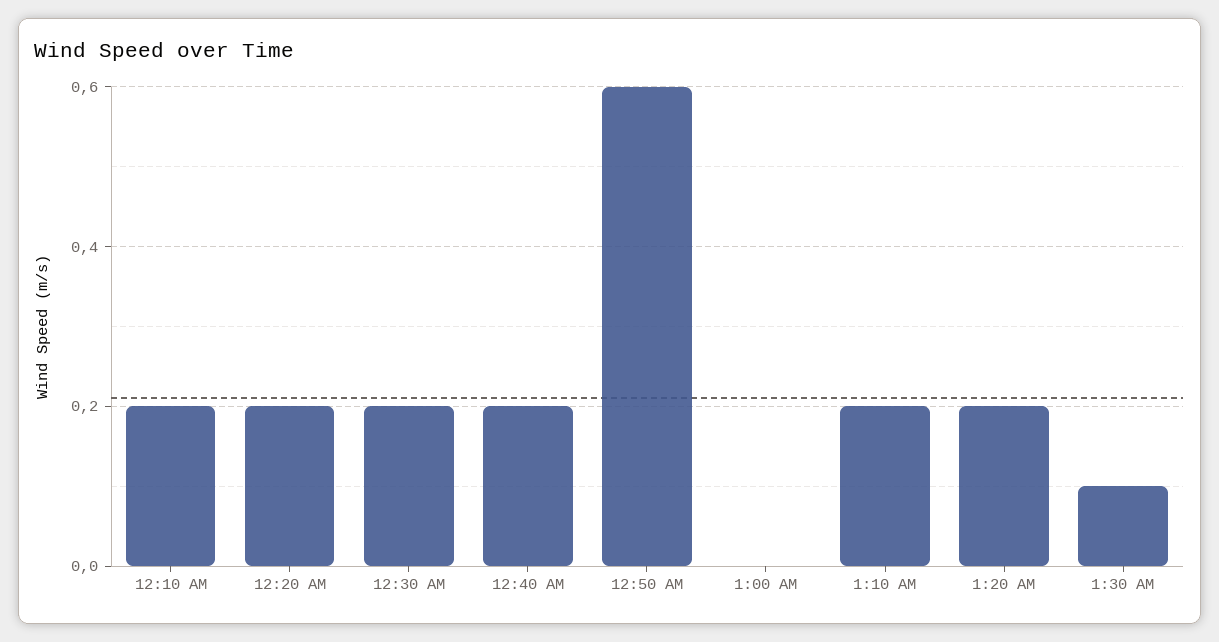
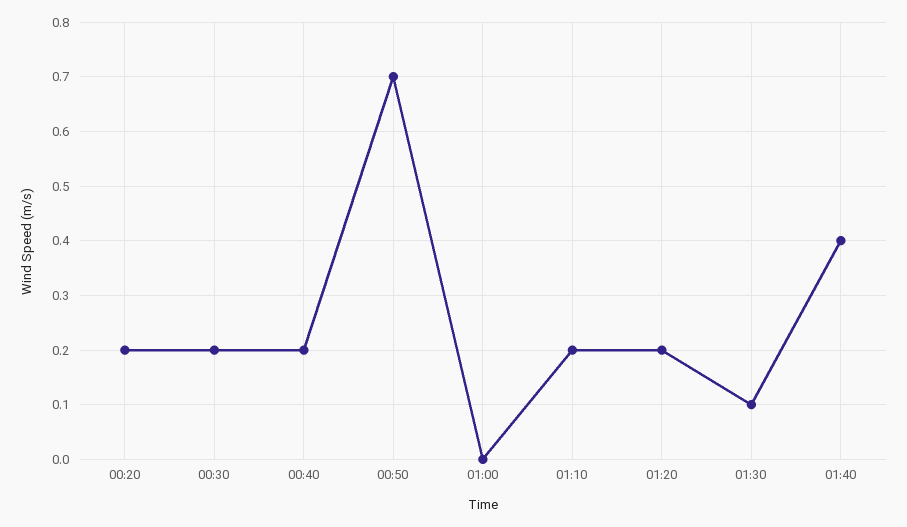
12:10 AM: 0.2 -> none
12:50 AM: 0.6 -> 0.7
01:40: none -> 0.4

